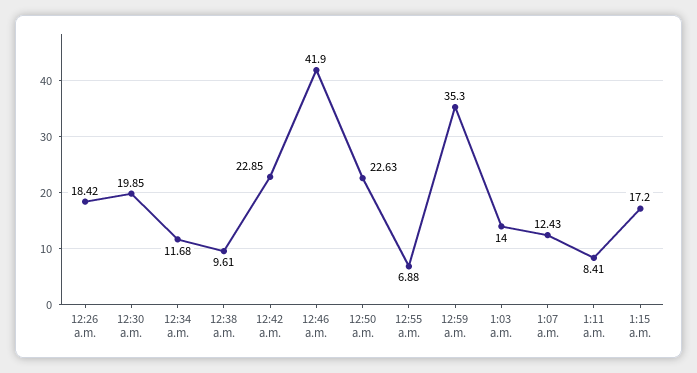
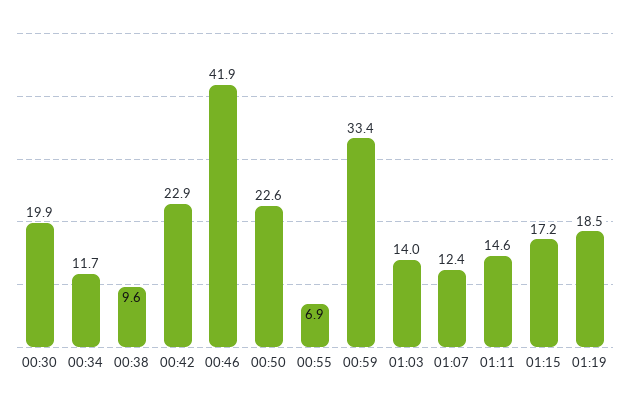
12:26 a.m.: 18.42 -> none
12:59 a.m.: 35.3 -> 33.4
1:11 a.m.: 8.41 -> 14.6
01:19: none -> 18.5

